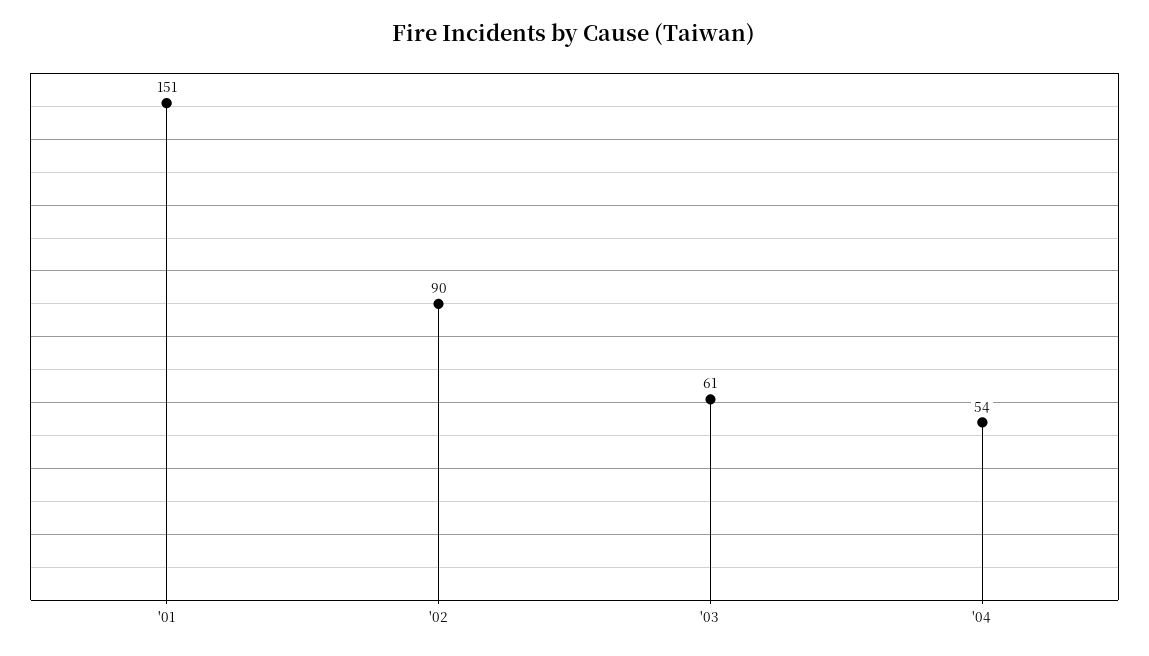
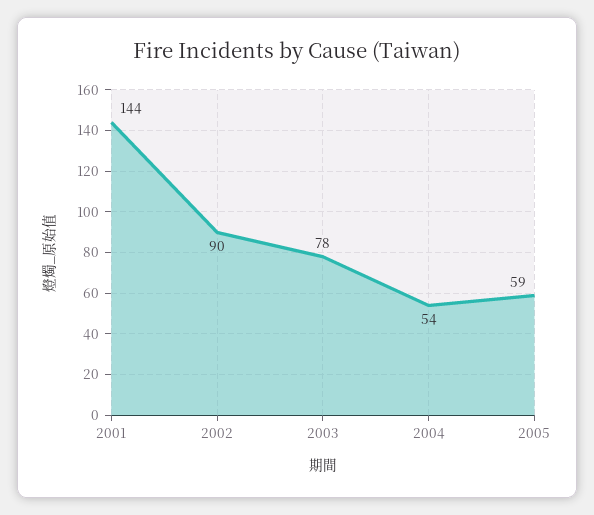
'01: 151 -> 144
'03: 61 -> 78
2005: none -> 59

